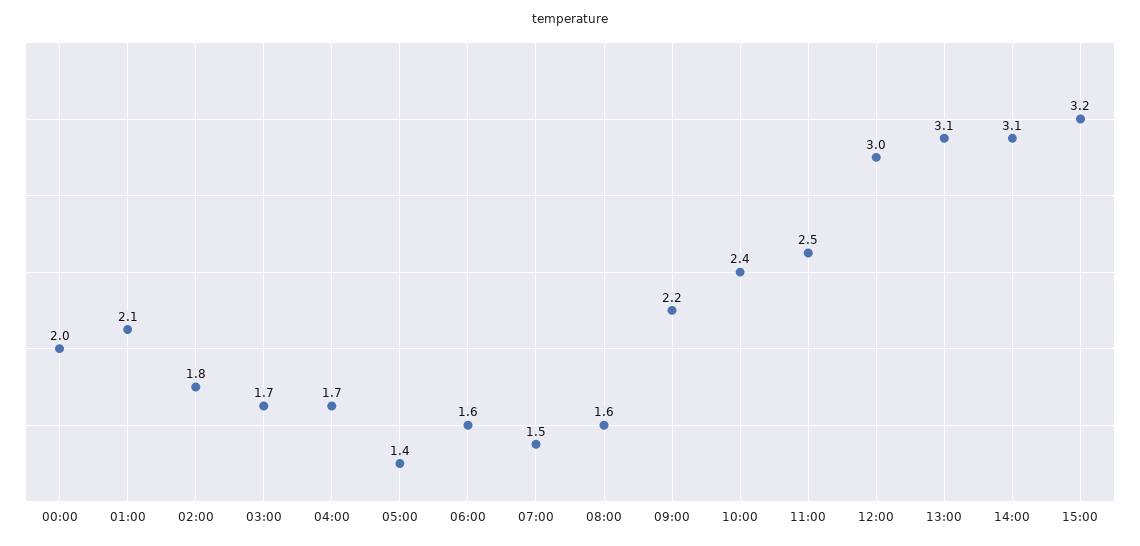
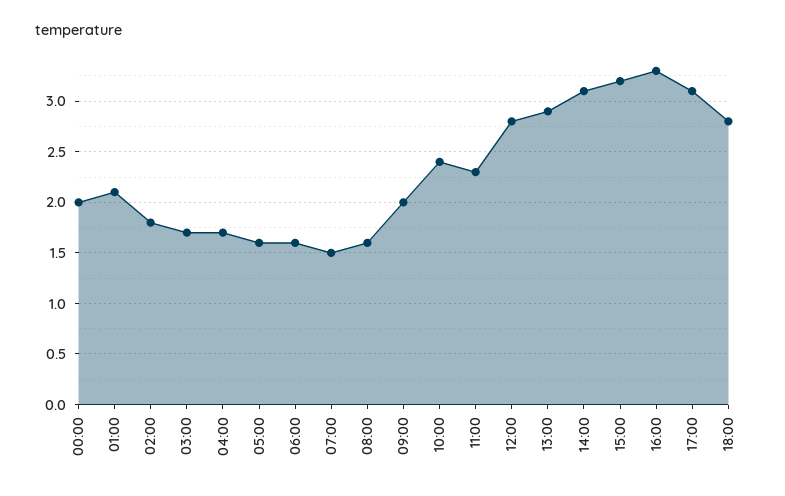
05:00: 1.4 -> 1.6
09:00: 2.2 -> 2
11:00: 2.5 -> 2.3
12:00: 3 -> 2.8
13:00: 3.1 -> 2.9
16:00: none -> 3.3
17:00: none -> 3.1
18:00: none -> 2.8

